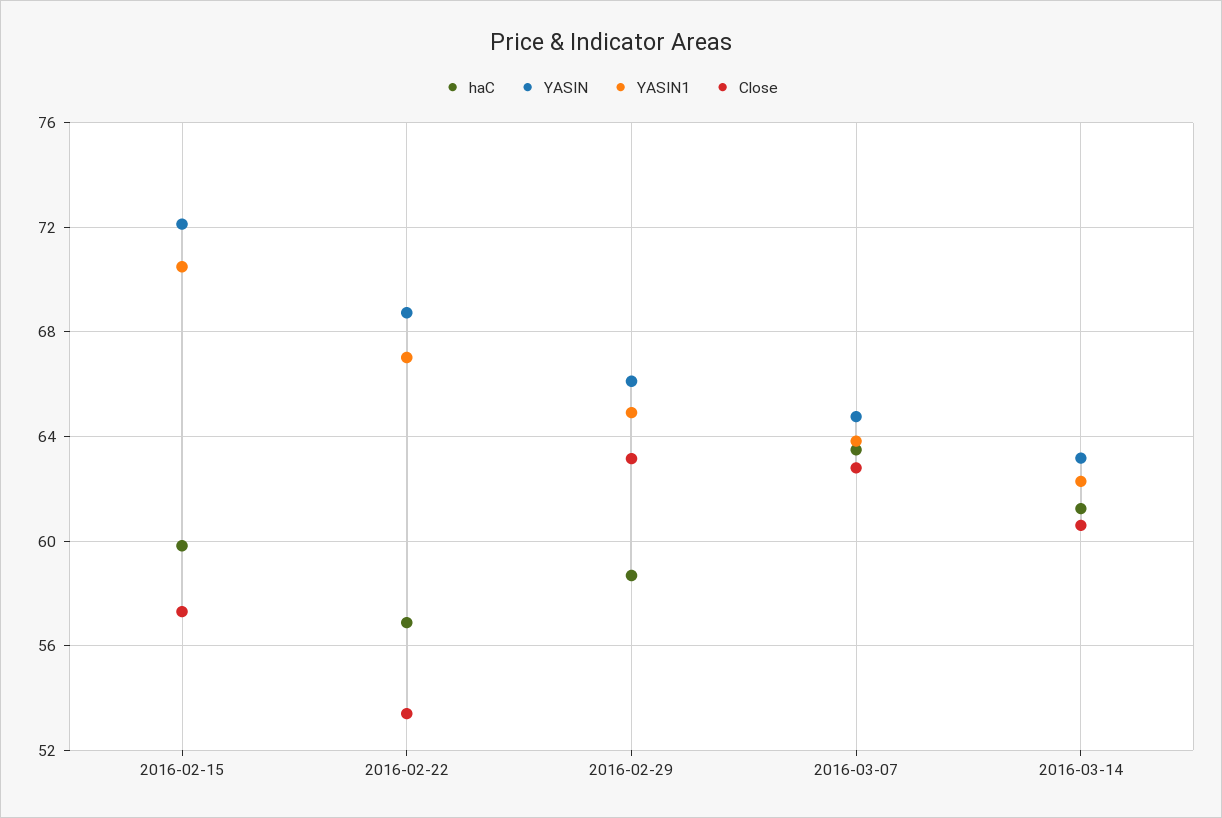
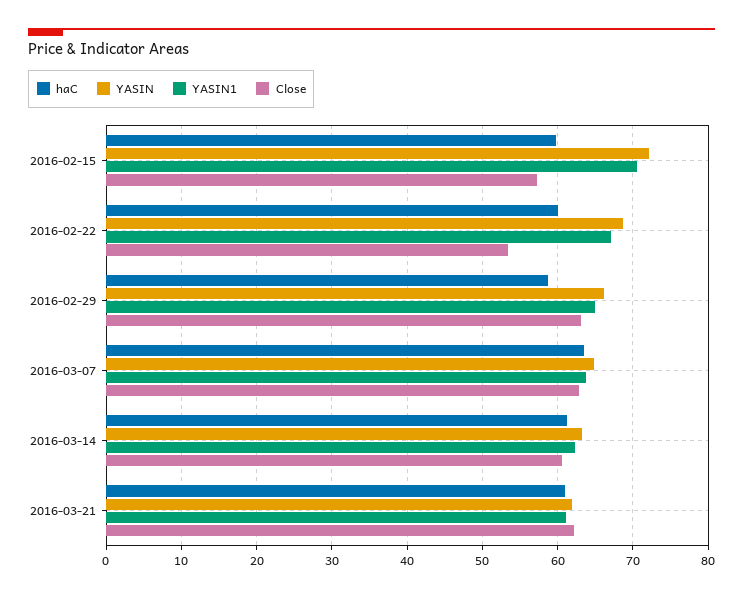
haC, 2016-02-22: 57 -> 60
haC, 2016-03-21: none -> 61
YASIN, 2016-03-21: none -> 62
YASIN1, 2016-03-21: none -> 61
Close, 2016-03-21: none -> 62

